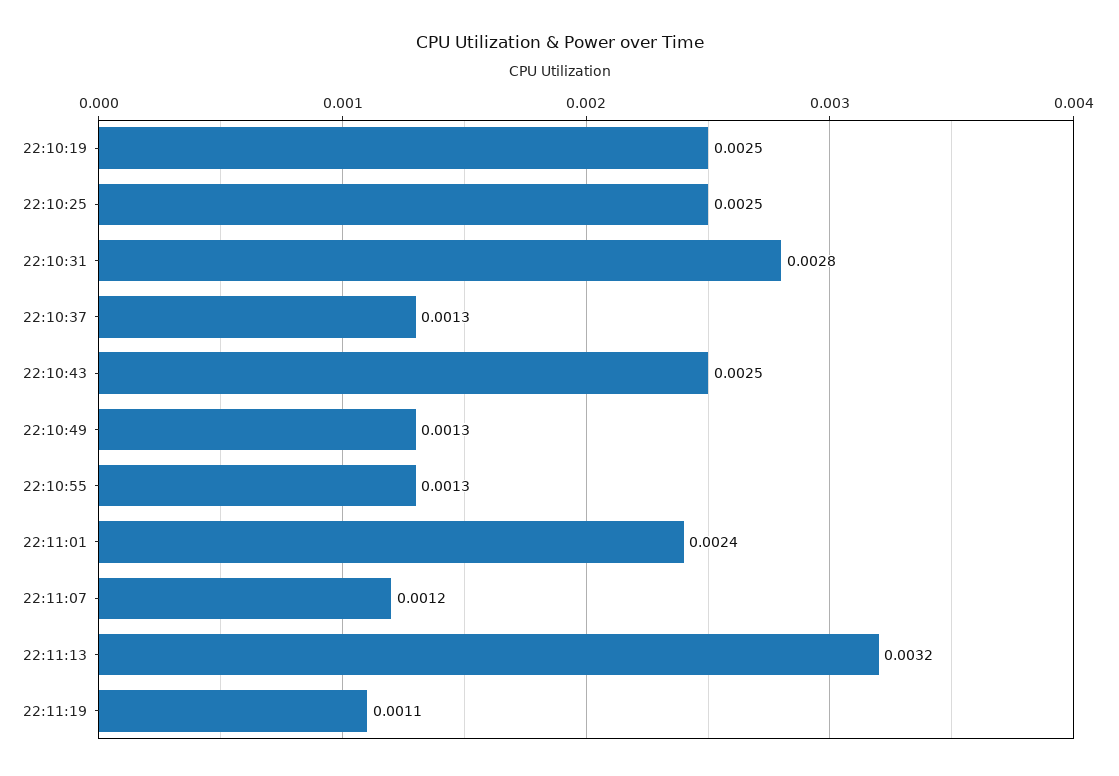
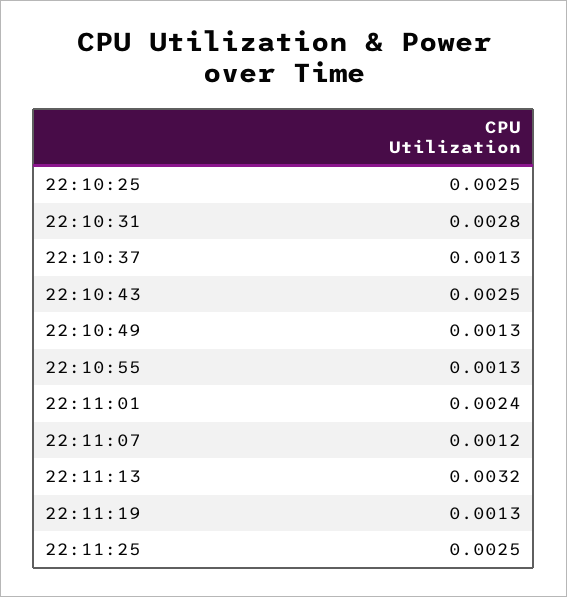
22:10:19: 0.0025 -> none
22:11:19: 0.0011 -> 0.0013
22:11:25: none -> 0.0025

